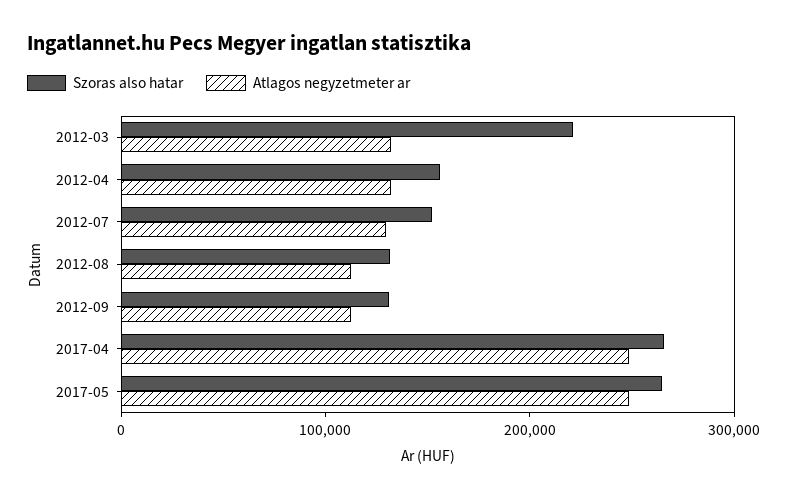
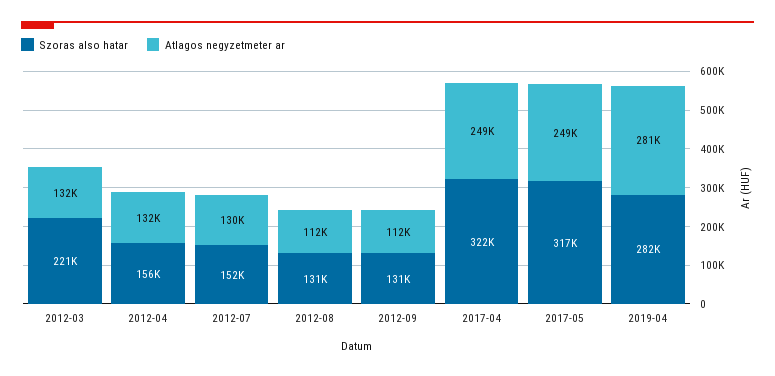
Szoras also hatar, 2017-04: 260000 -> 322000
Szoras also hatar, 2017-05: 260000 -> 317000
Szoras also hatar, 2019-04: none -> 282000
Atlagos negyzetmeter ar, 2019-04: none -> 281000

